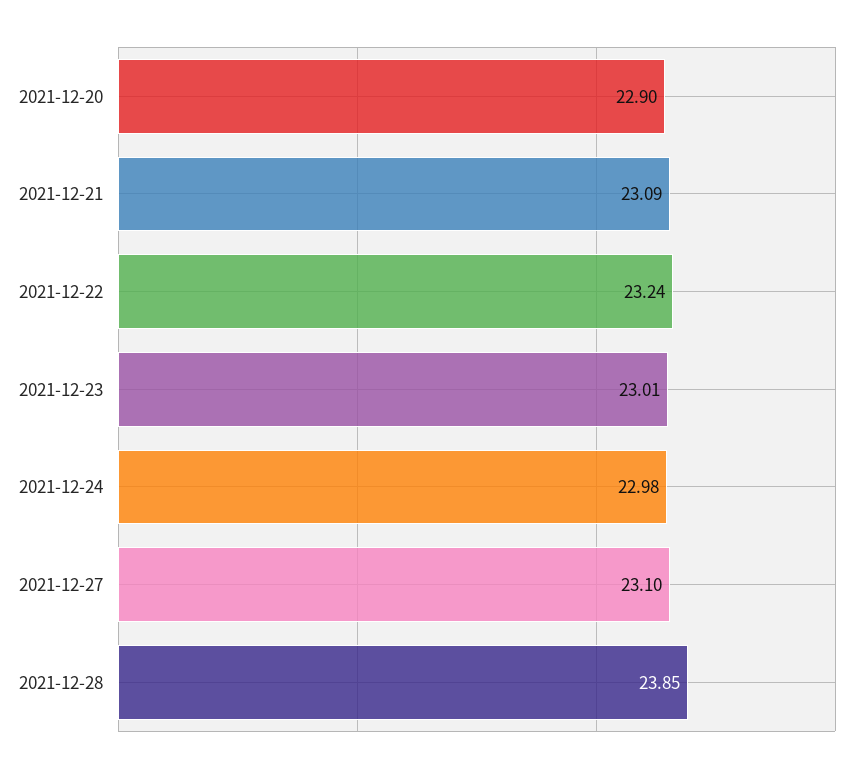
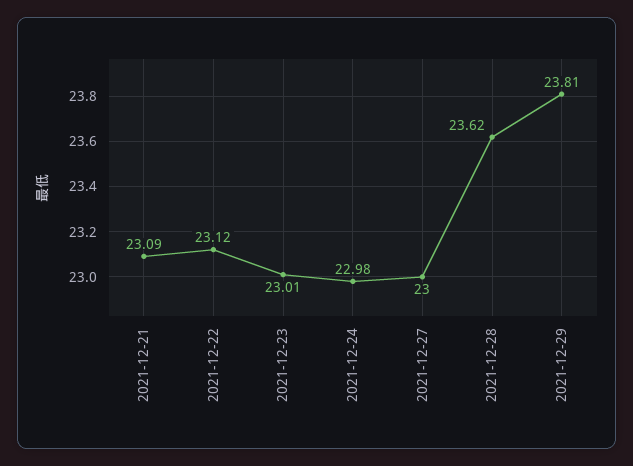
2021-12-20: 22.9 -> none
2021-12-22: 23.24 -> 23.12
2021-12-27: 23.1 -> 23
2021-12-28: 23.85 -> 23.62
2021-12-29: none -> 23.81

